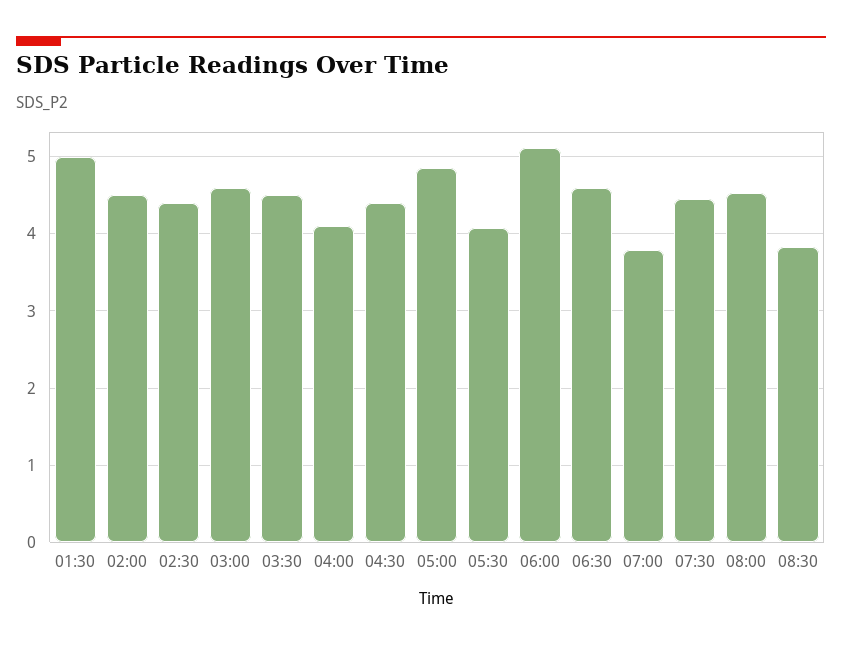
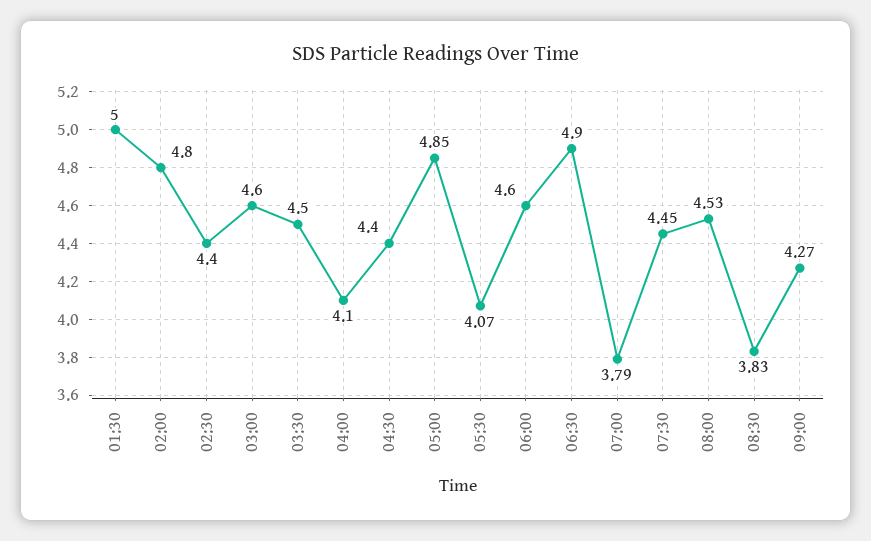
02:00: 4.5 -> 4.8
06:00: 5.1 -> 4.6
06:30: 4.6 -> 4.9
09:00: none -> 4.27

